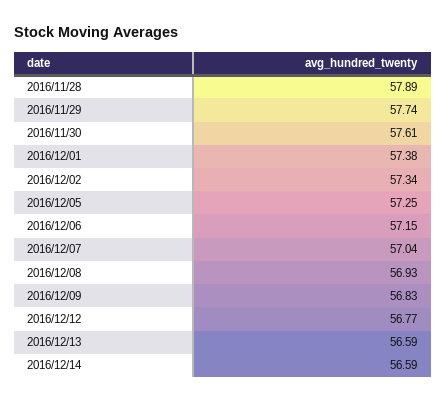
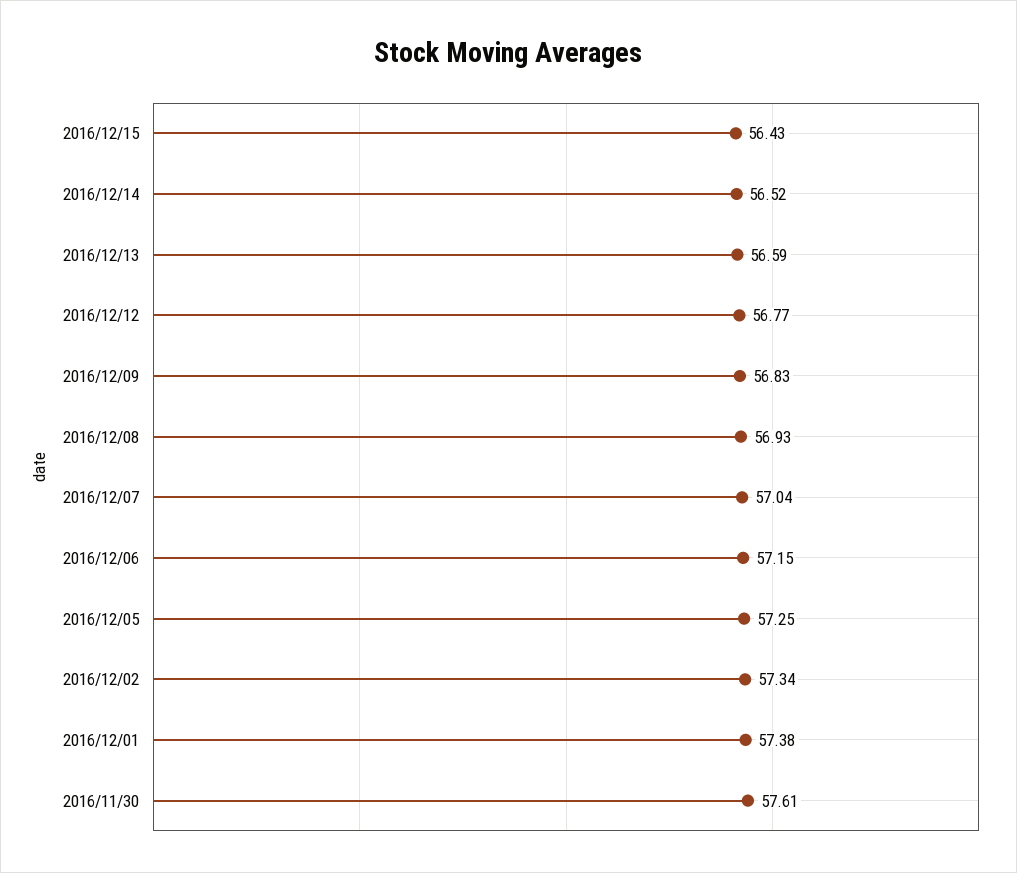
2016/11/28: 57.89 -> none
2016/11/29: 57.74 -> none
2016/12/14: 56.59 -> 56.52
2016/12/15: none -> 56.43

